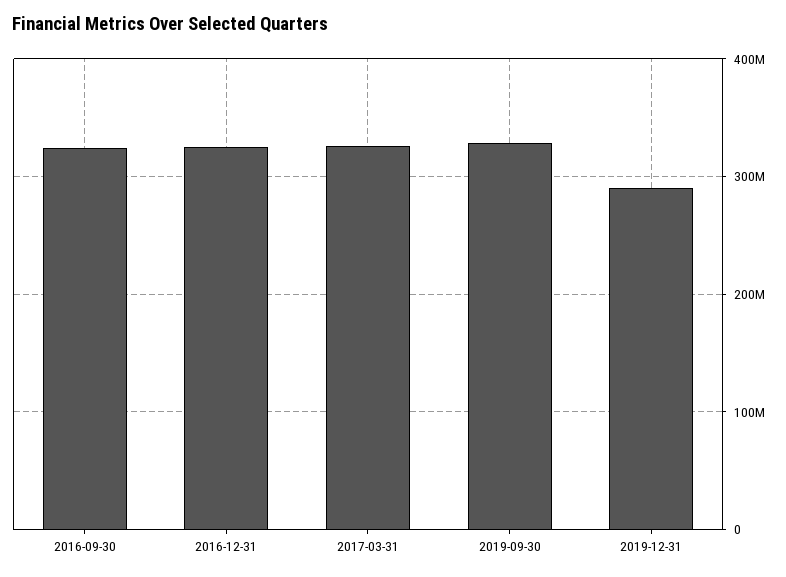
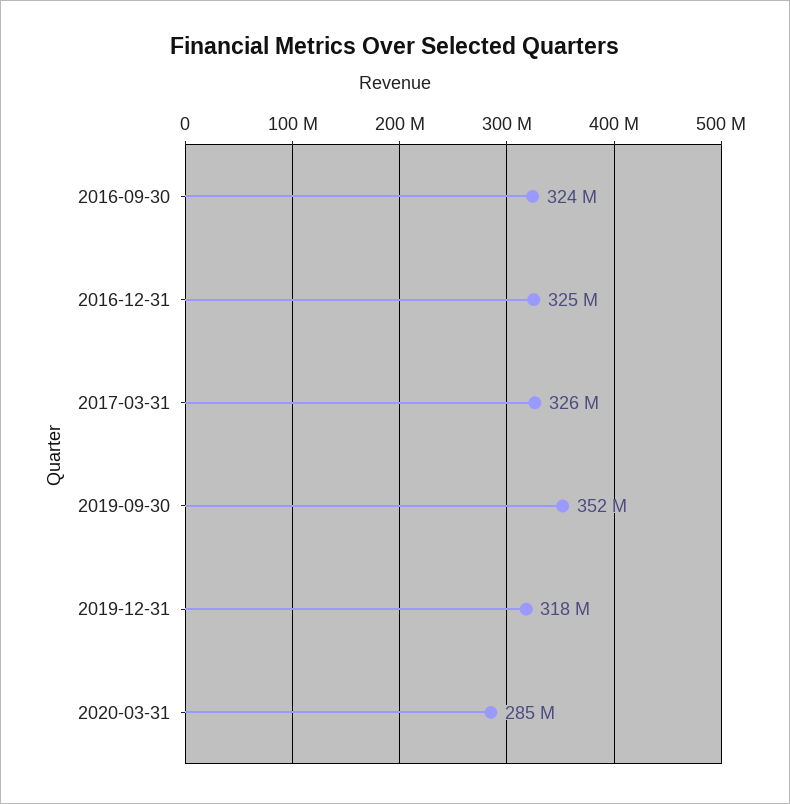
2019-09-30: 330000000 -> 352000000
2019-12-31: 290000000 -> 318000000
2020-03-31: none -> 285000000

